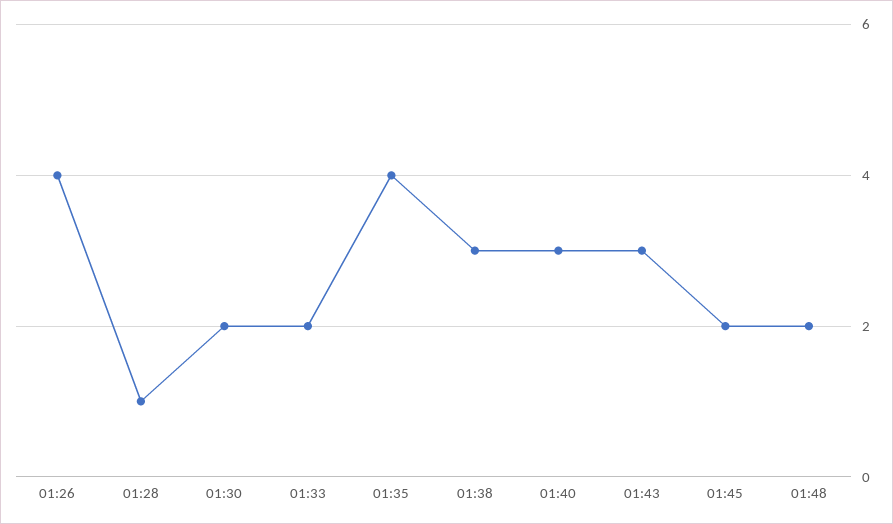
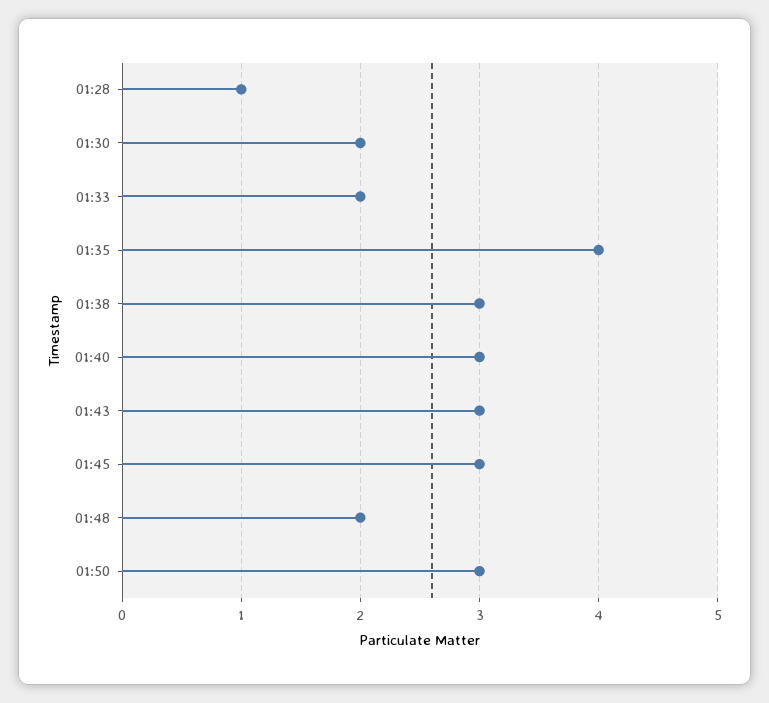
01:26: 4 -> none
01:45: 2 -> 3
01:50: none -> 3

